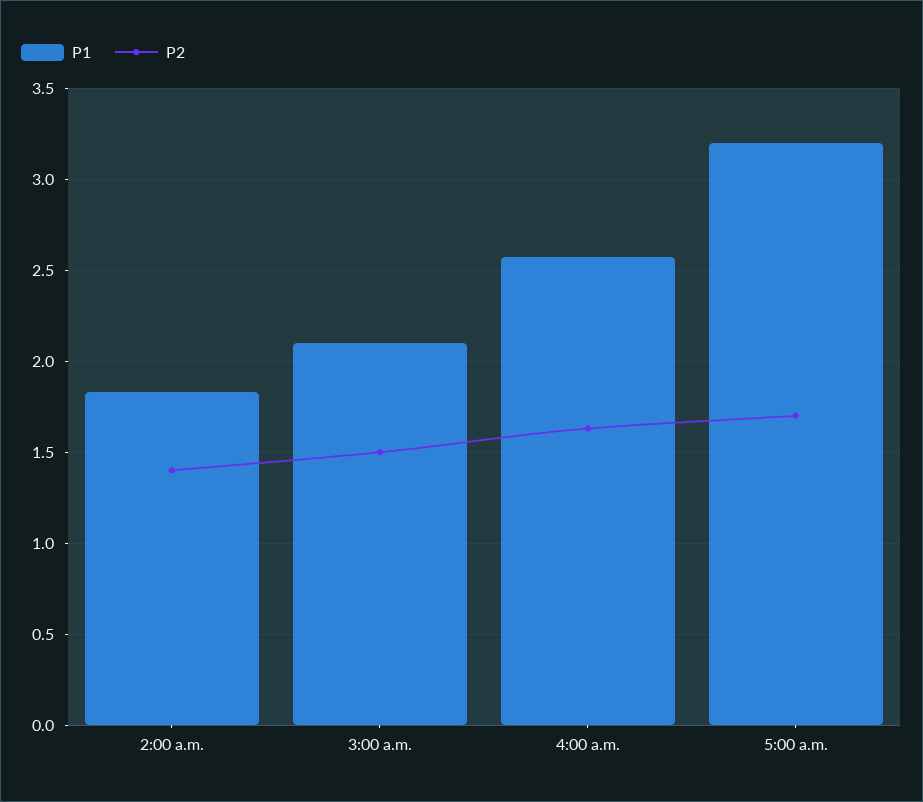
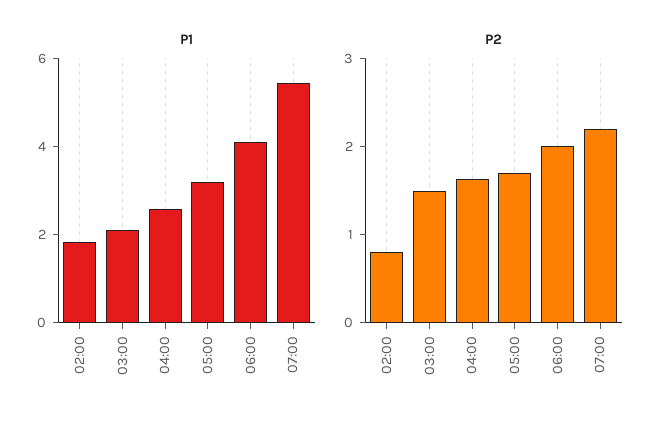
P2, 2:00 a.m.: 1.4 -> 0.8
P1, 06:00: none -> 4
P1, 07:00: none -> 5.5
P2, 06:00: none -> 2
P2, 07:00: none -> 2.2

